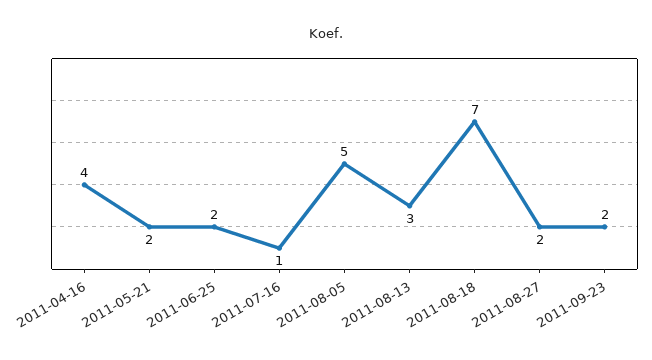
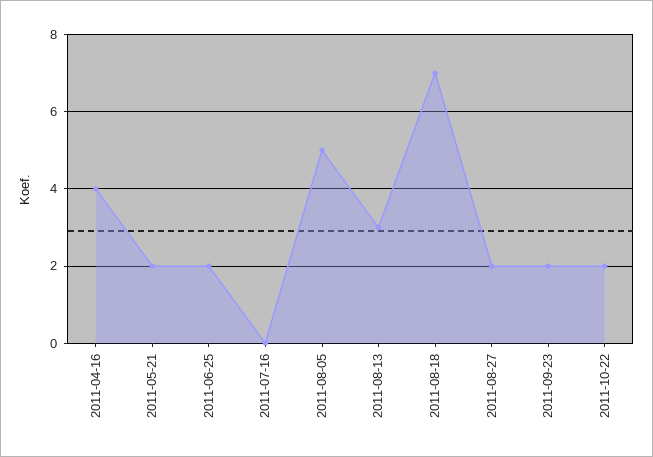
2011-07-16: 1 -> 0
2011-10-22: none -> 2

